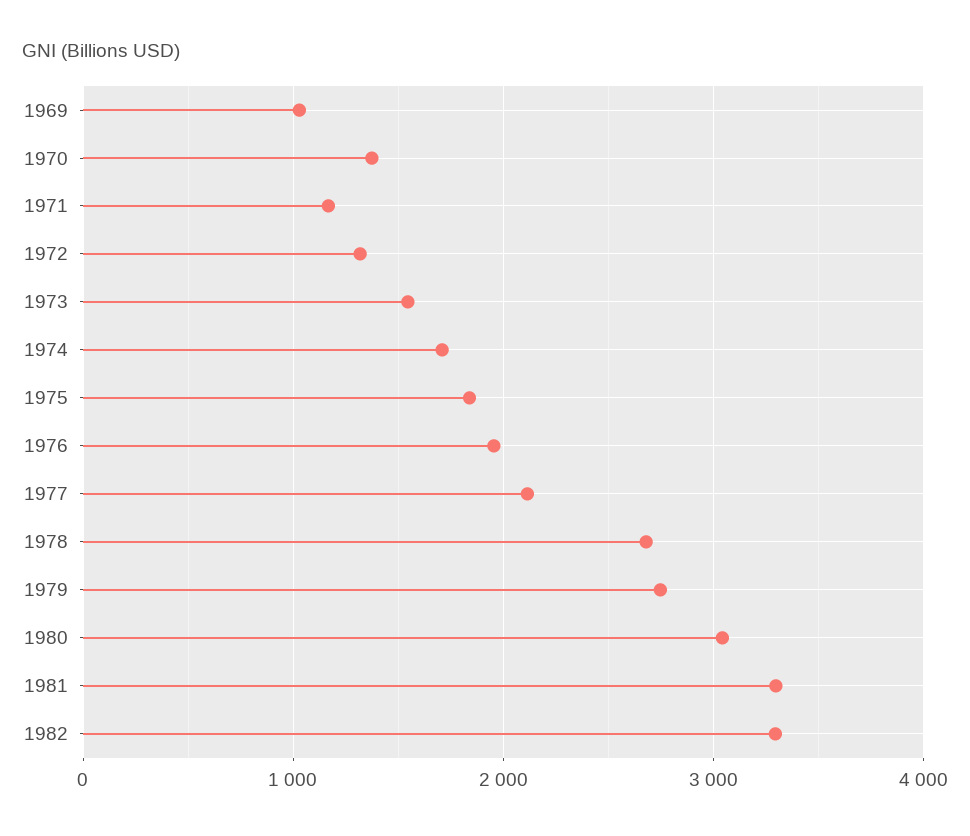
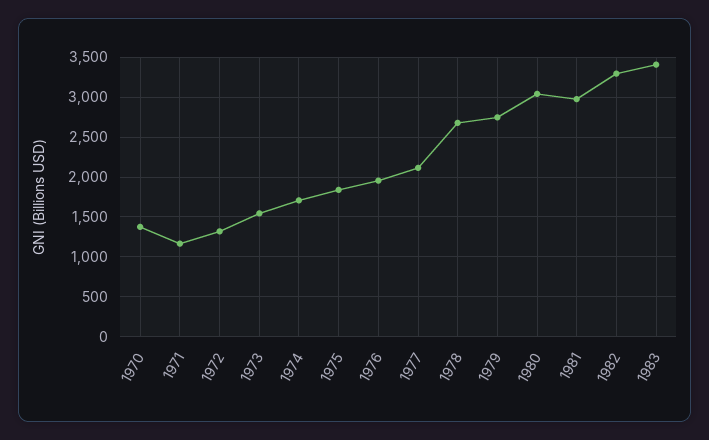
1969: 1000 -> none
1981: 3300 -> 3000
1983: none -> 3400

